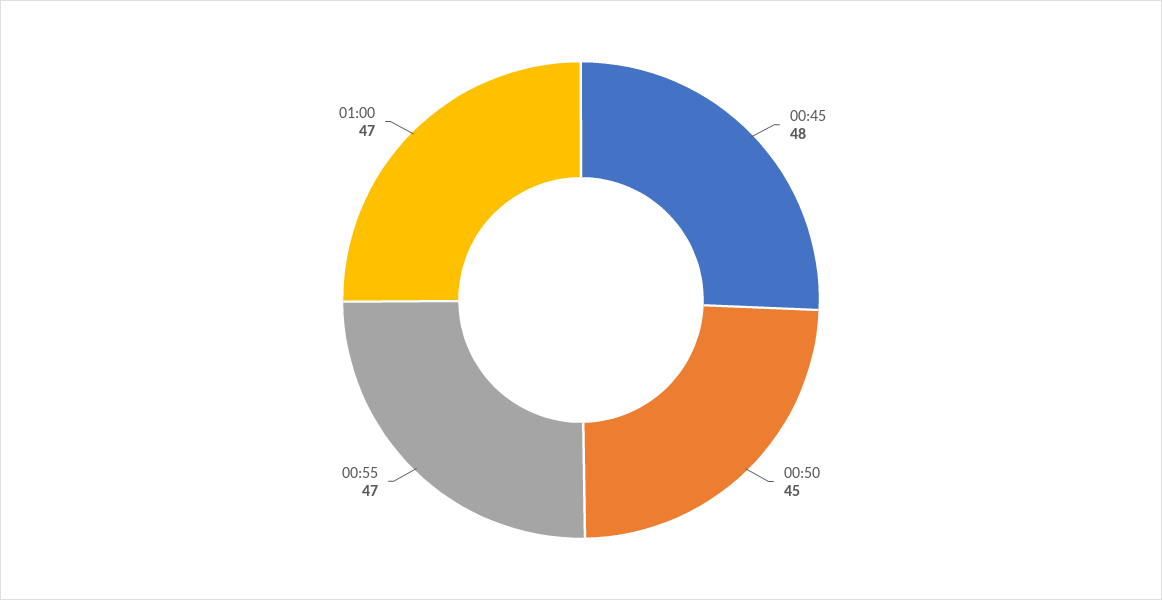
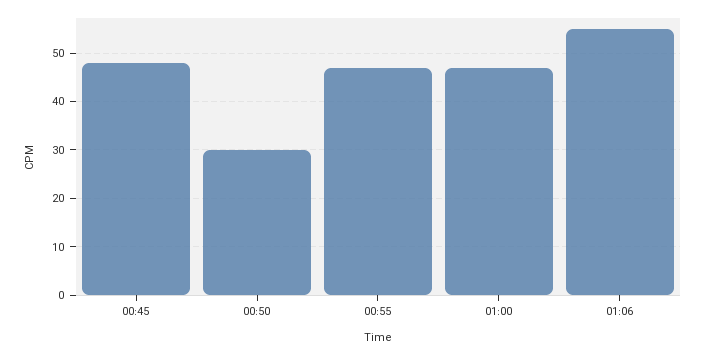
00:50: 45 -> 30
01:06: none -> 55

